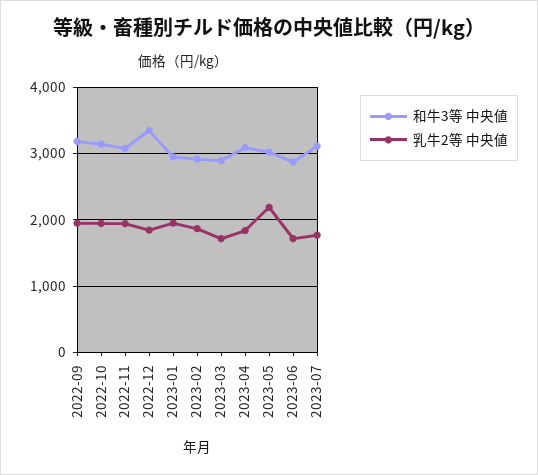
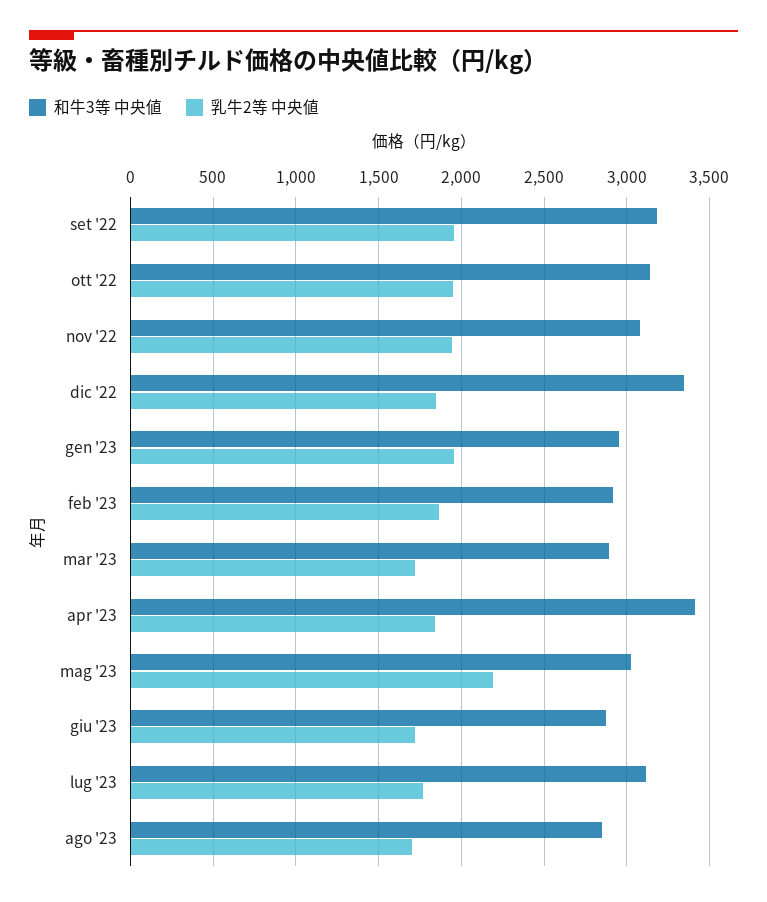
和牛3等 中央値, 2023-04: 3100 -> 3400
和牛3等 中央値, ago '23: none -> 2850
乳牛2等 中央値, ago '23: none -> 1700

